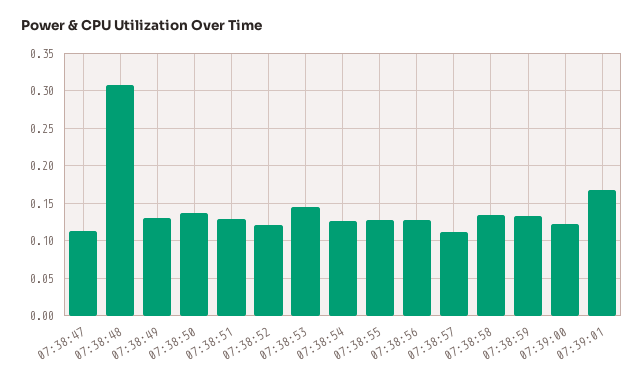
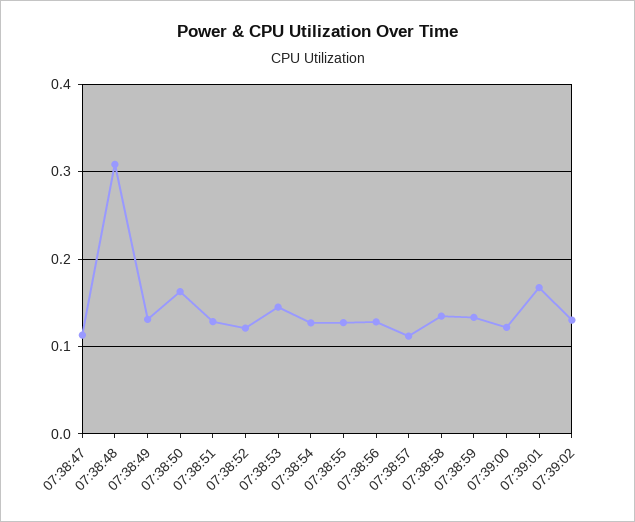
07:38:50: 0.14 -> 0.16
07:39:02: none -> 0.13

